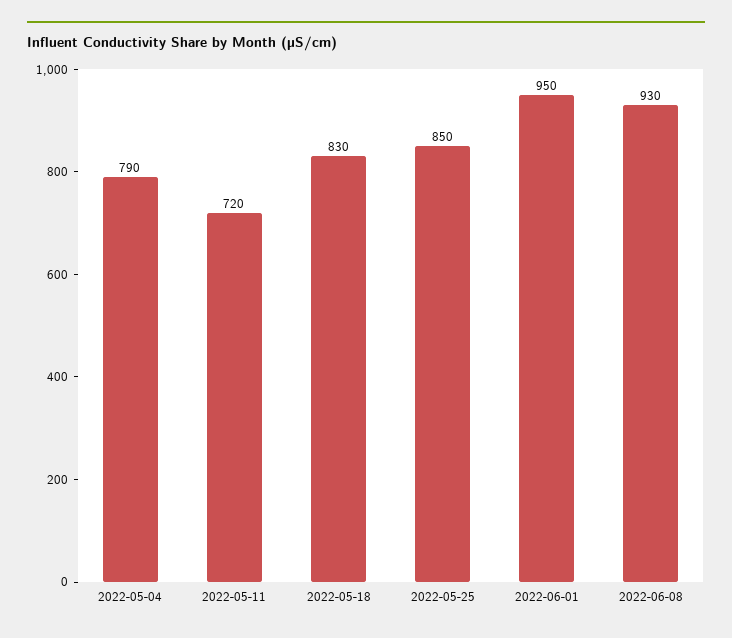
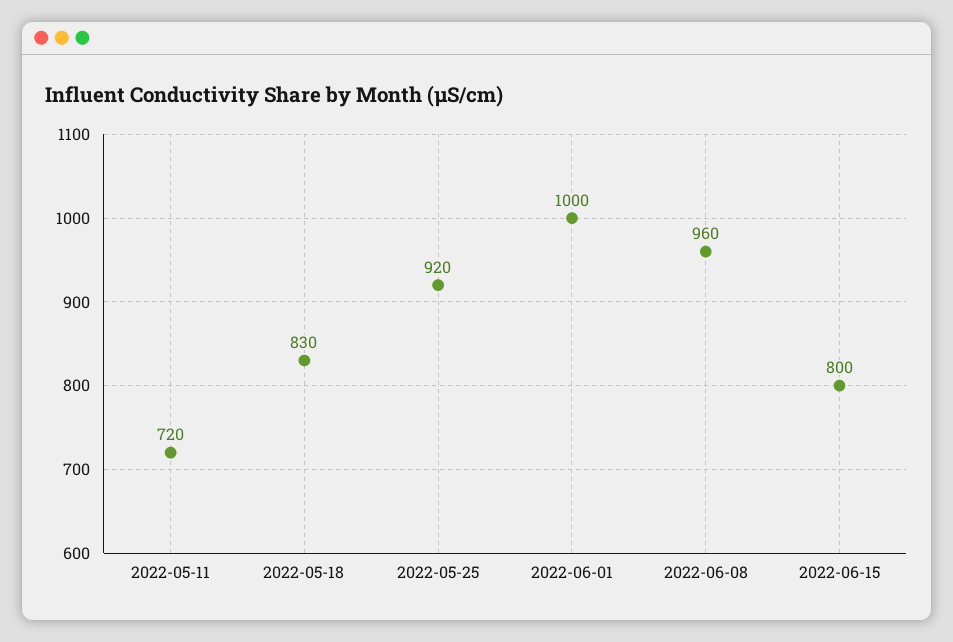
2022-05-04: 790 -> none
2022-05-25: 850 -> 920
2022-06-01: 950 -> 1000
2022-06-08: 930 -> 960
2022-06-15: none -> 800

